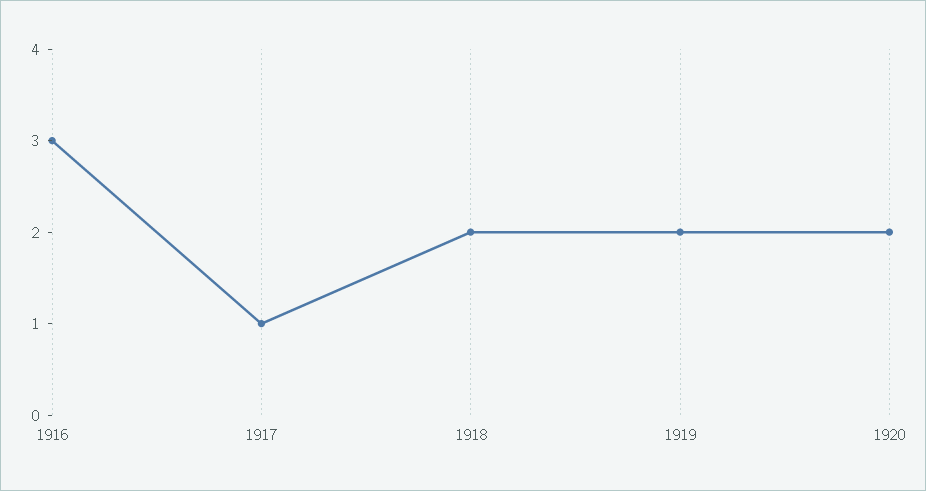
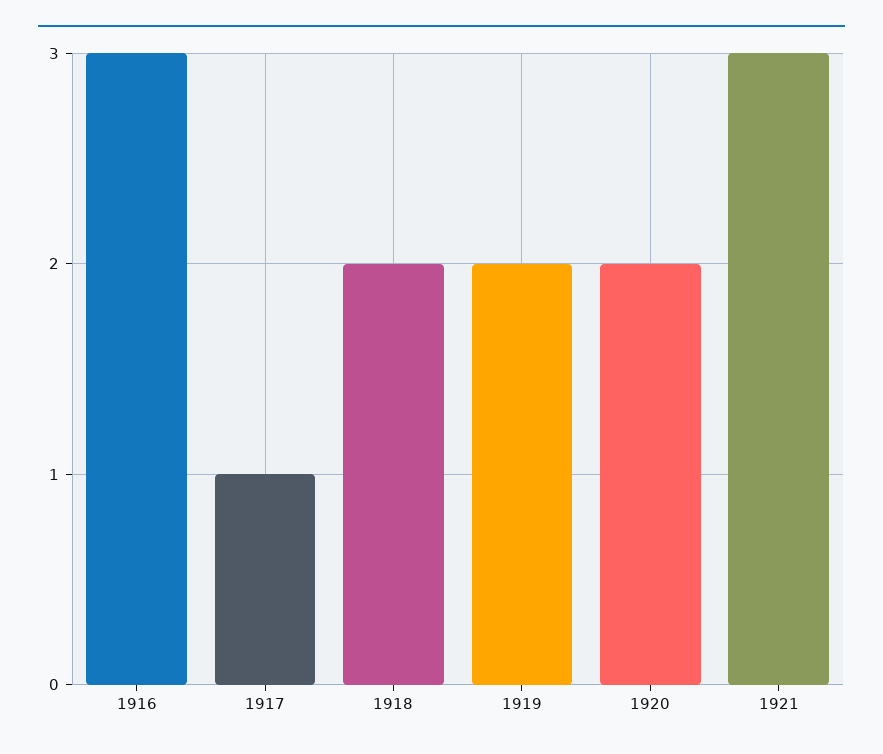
1921: none -> 3

